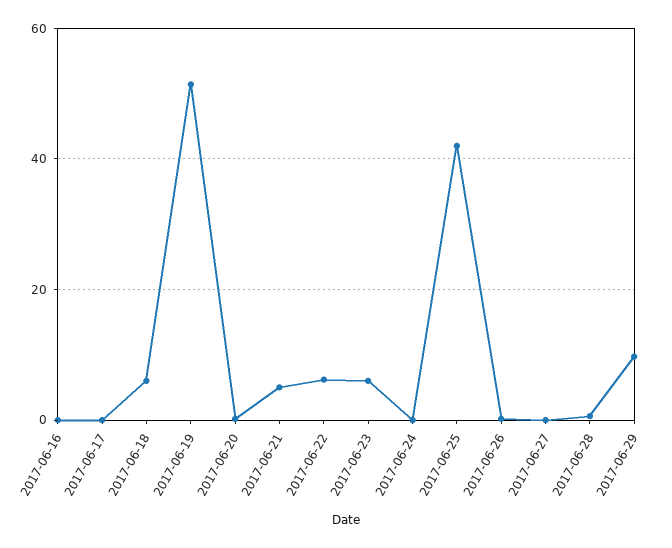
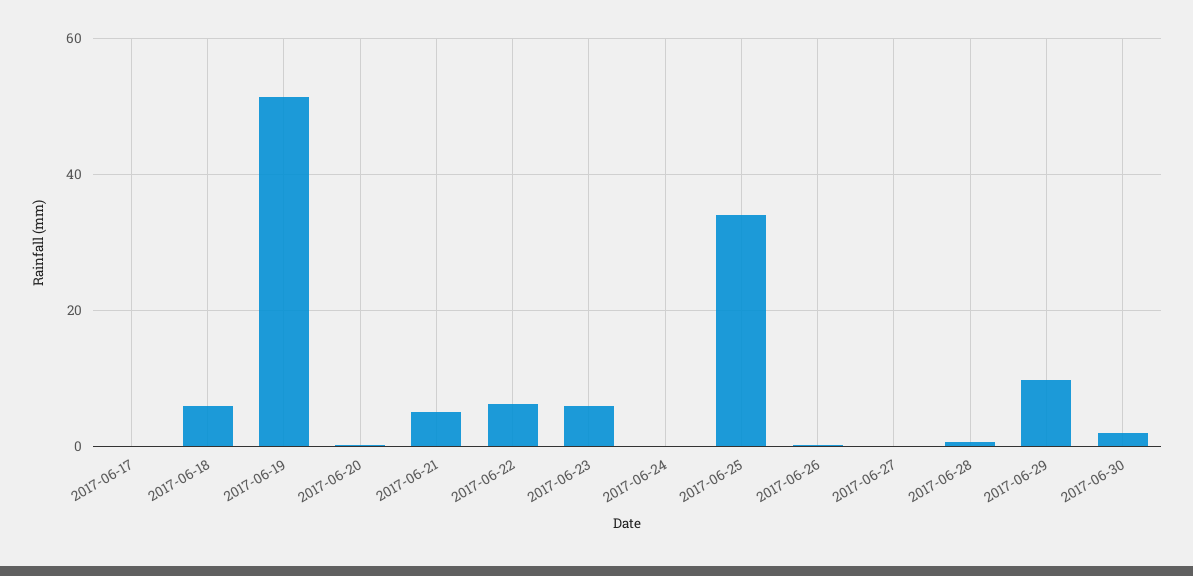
2017-06-16: 0 -> none
2017-06-25: 42 -> 34
2017-06-30: none -> 2

